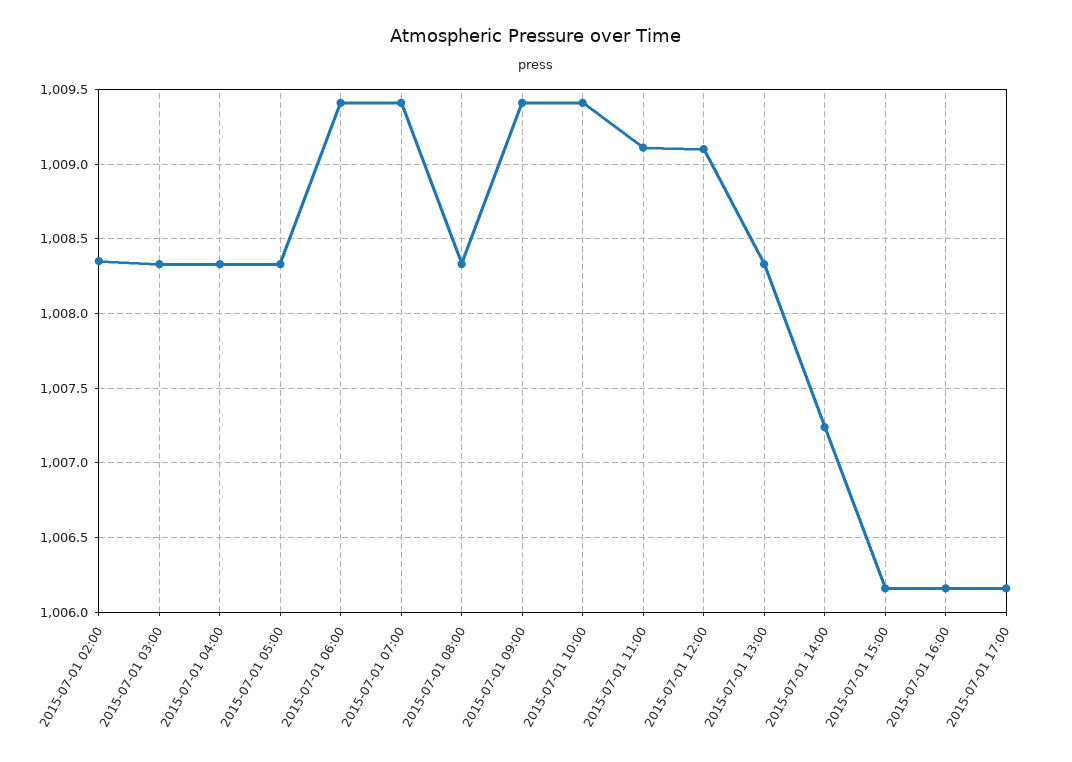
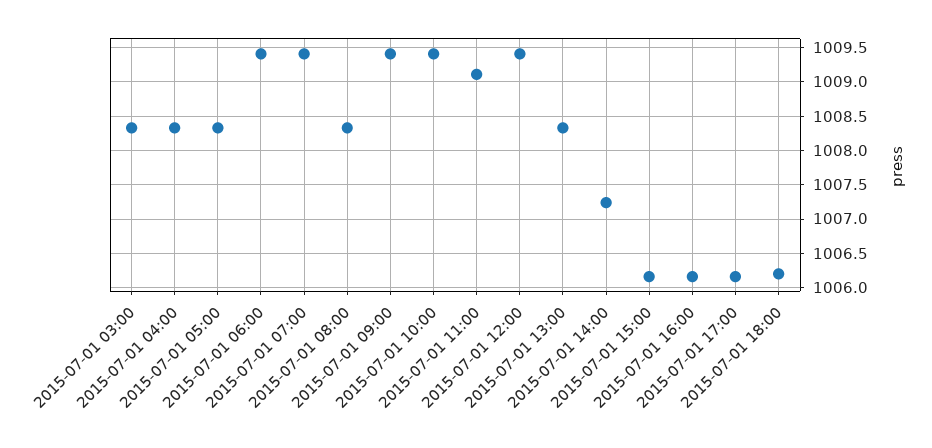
2015-07-01 02:00: 1008.35 -> none
2015-07-01 12:00: 1009.1 -> 1009.4
2015-07-01 18:00: none -> 1006.2

